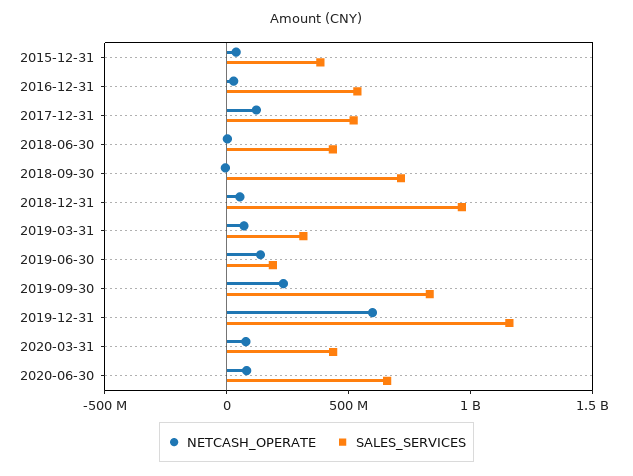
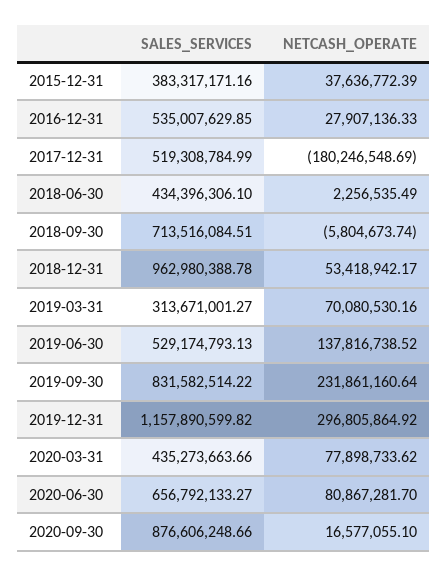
NETCASH_OPERATE, 2017-12-31: 100000000 -> -180246548.69
SALES_SERVICES, 2019-06-30: 200000000 -> 529174793.13
NETCASH_OPERATE, 2019-12-31: 600000000 -> 296805864.92
SALES_SERVICES, 2020-09-30: none -> 876606248.66
NETCASH_OPERATE, 2020-09-30: none -> 16577055.1

